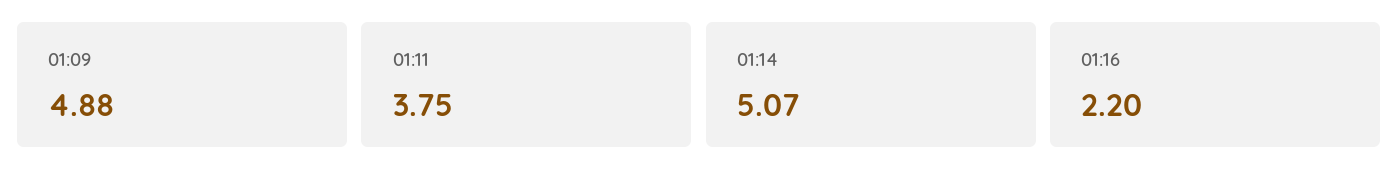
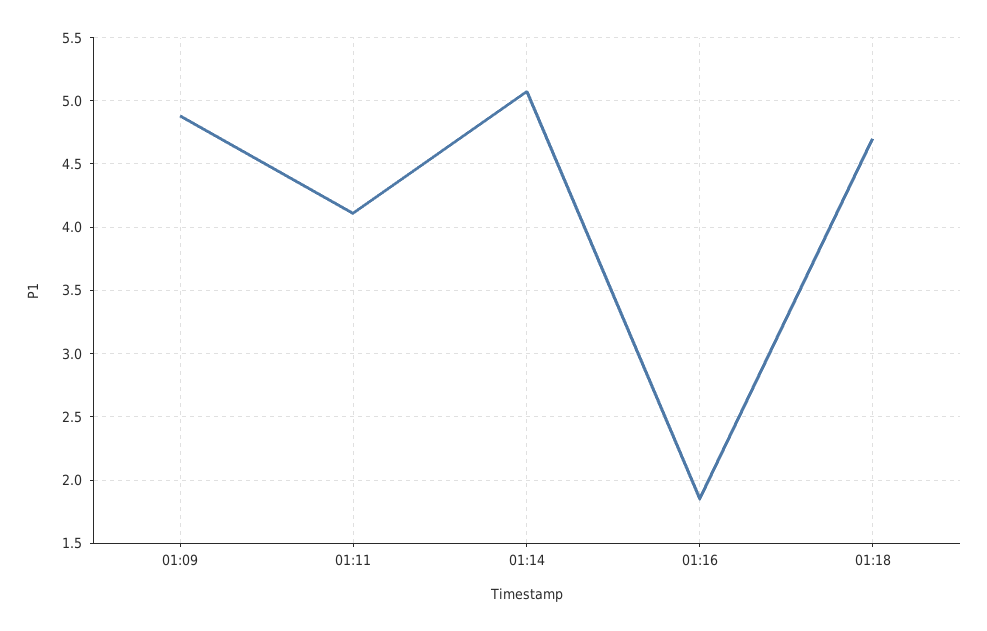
01:11: 3.75 -> 4.1
01:16: 2.2 -> 1.85
01:18: none -> 4.7

